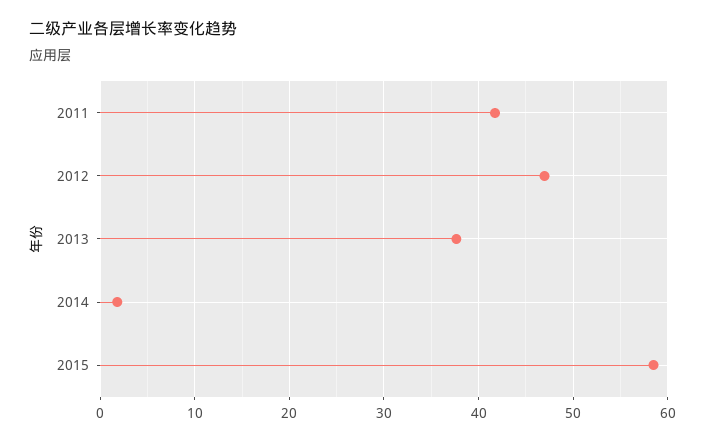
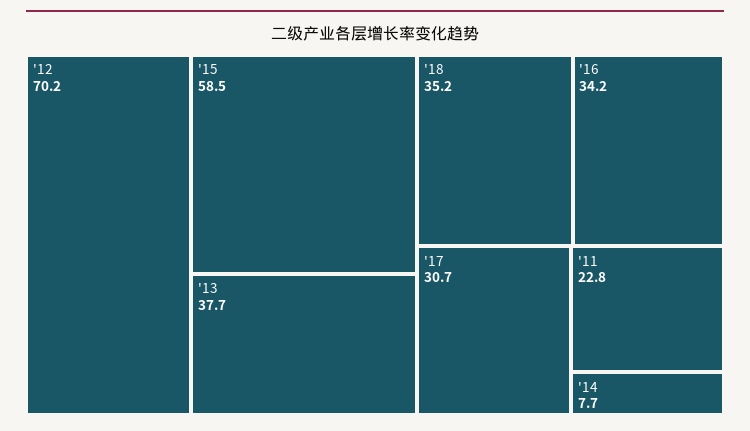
2011: 42 -> 22.8
2012: 47 -> 70.2
2014: 2 -> 7.7
'18: none -> 35.2
'16: none -> 34.2
'17: none -> 30.7

